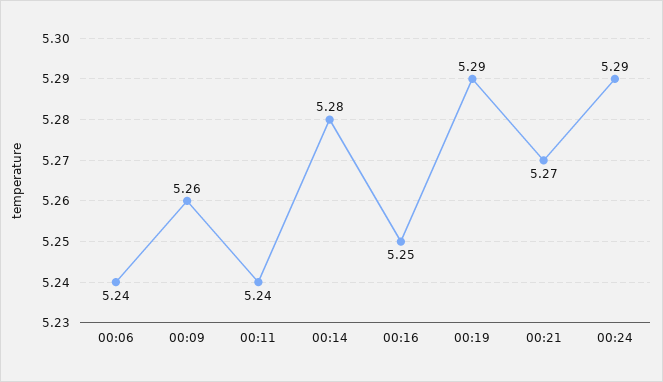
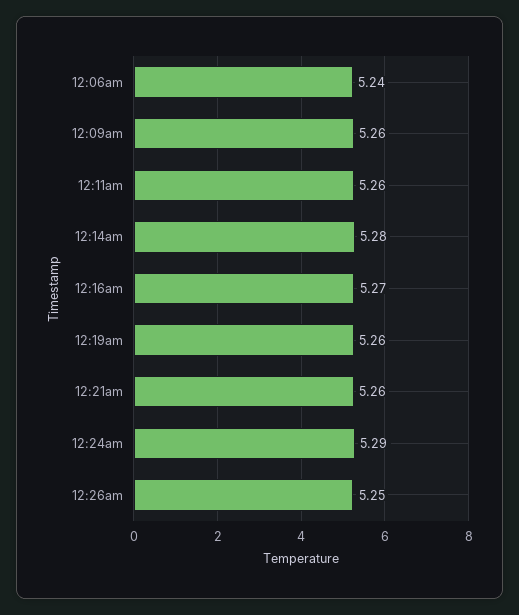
00:11: 5.24 -> 5.26
00:16: 5.25 -> 5.27
00:19: 5.29 -> 5.26
00:21: 5.27 -> 5.26
12:26am: none -> 5.25

